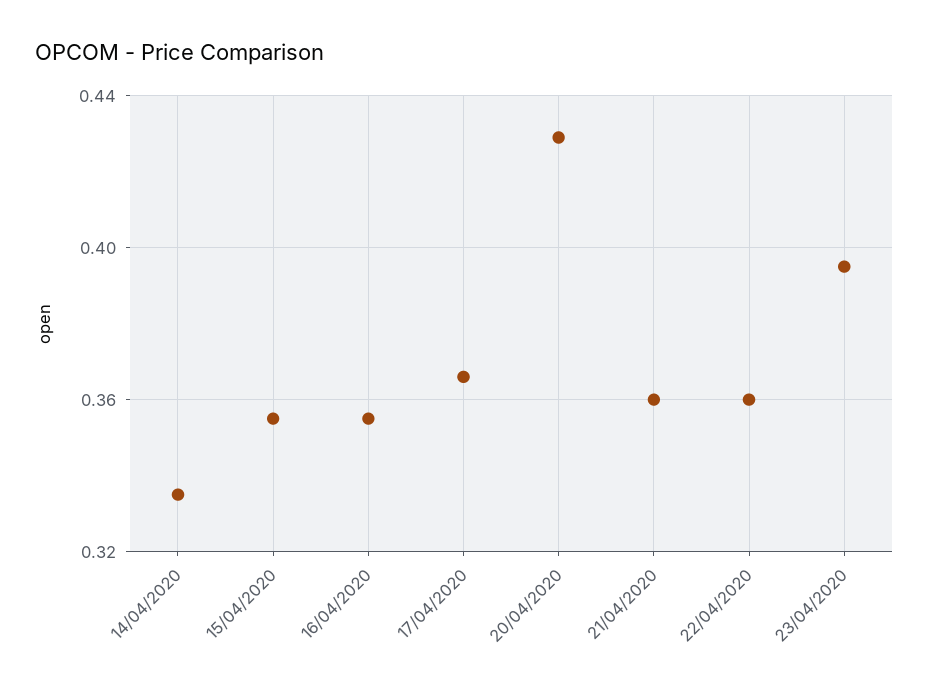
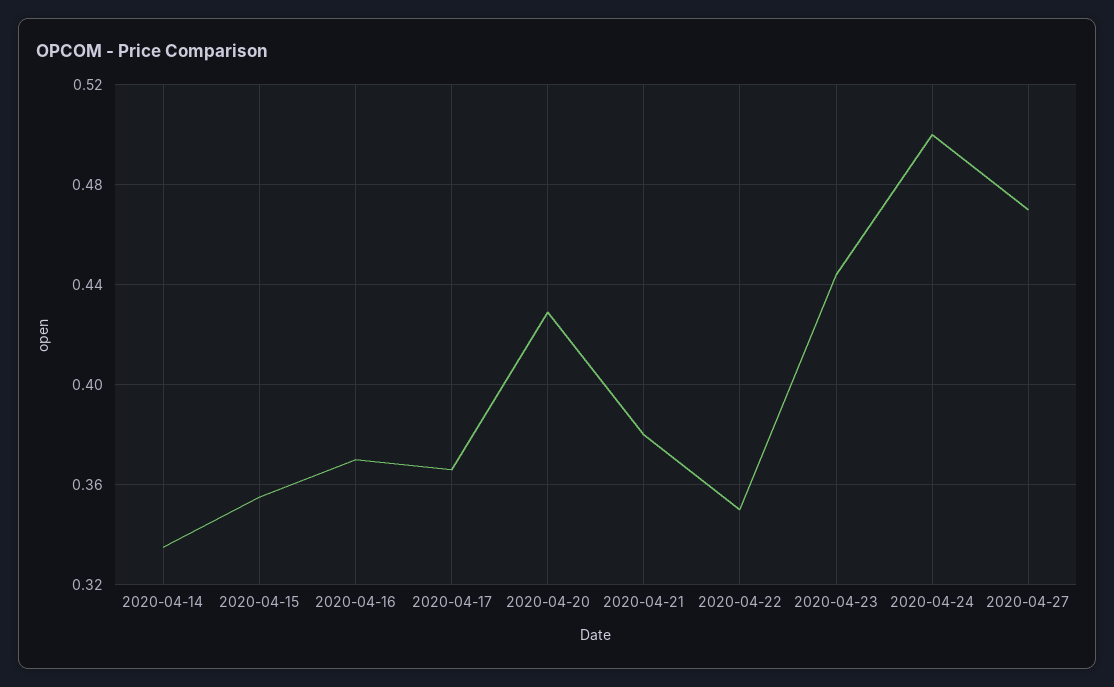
16/04/2020: 0.355 -> 0.37
21/04/2020: 0.36 -> 0.38
22/04/2020: 0.36 -> 0.35
23/04/2020: 0.395 -> 0.445
2020-04-24: none -> 0.5
2020-04-27: none -> 0.47

